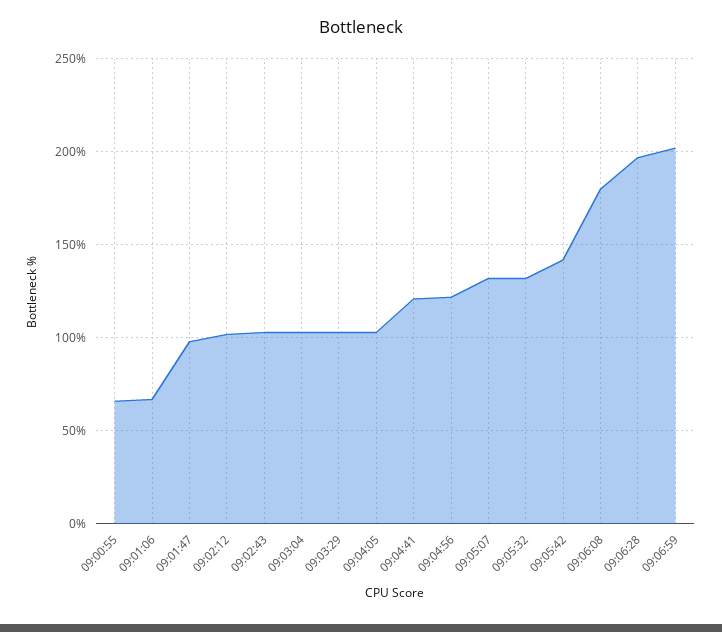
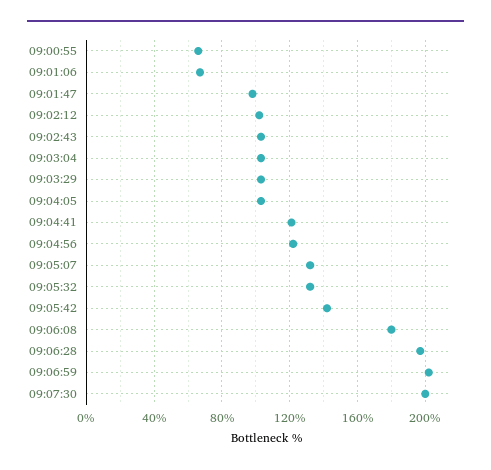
09:07:30: none -> 200

